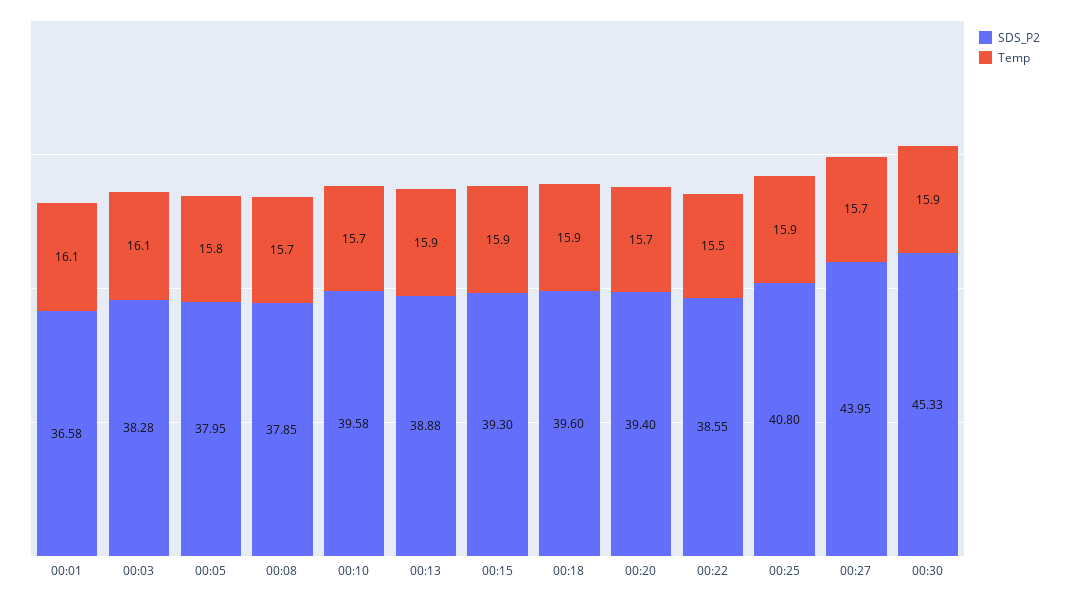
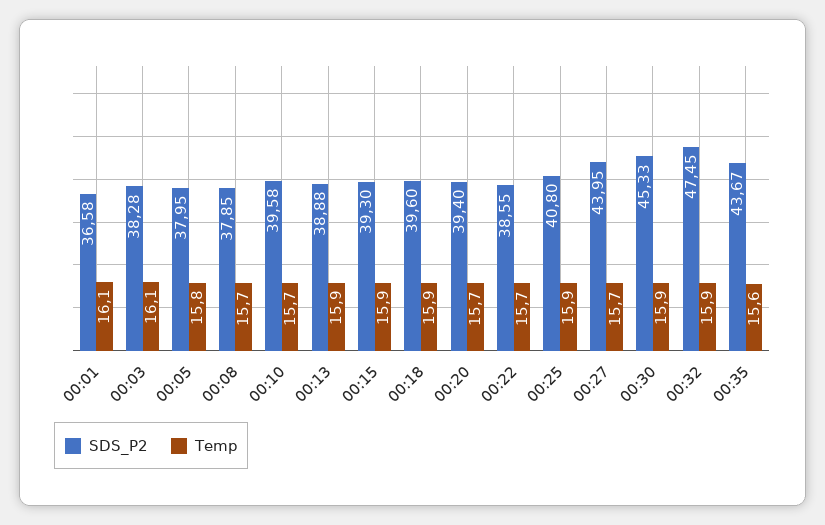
Temp, 00:22: 15.5 -> 15.7
SDS_P2, 00:32: none -> 47.45
Temp, 00:32: none -> 15.9
SDS_P2, 00:35: none -> 43.67
Temp, 00:35: none -> 15.6

